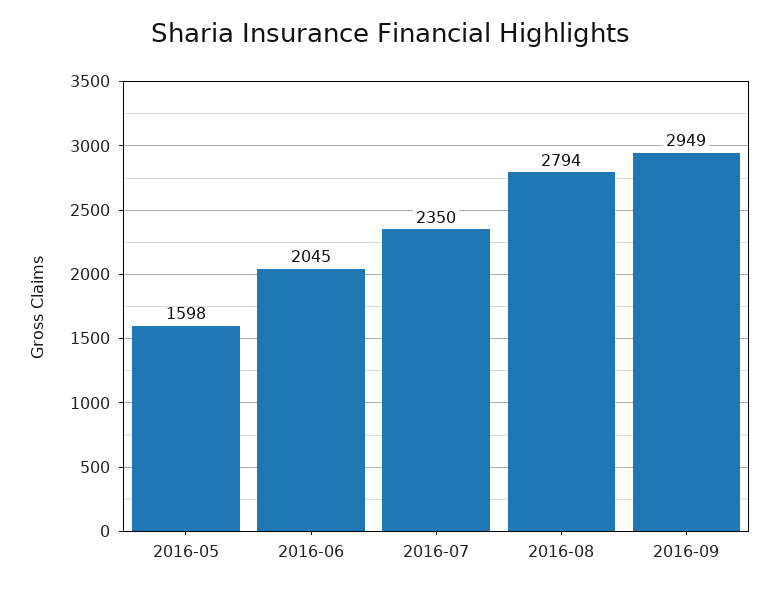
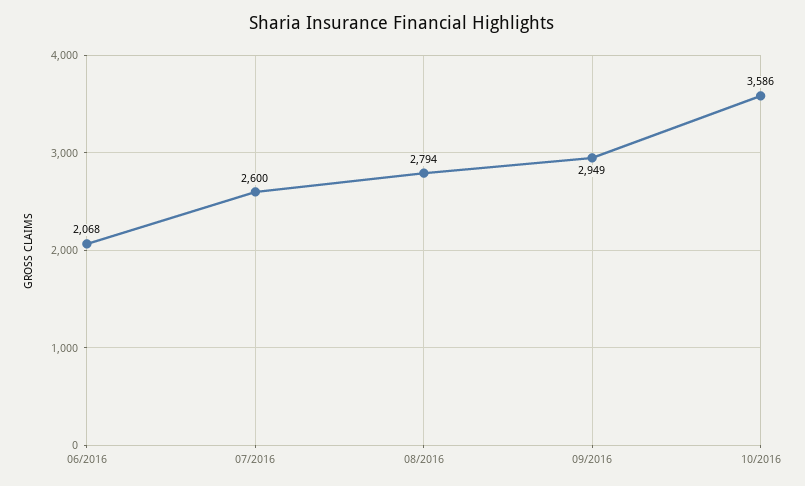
2016-05: 1598 -> none
2016-06: 2045 -> 2068
2016-07: 2350 -> 2600
10/2016: none -> 3586

